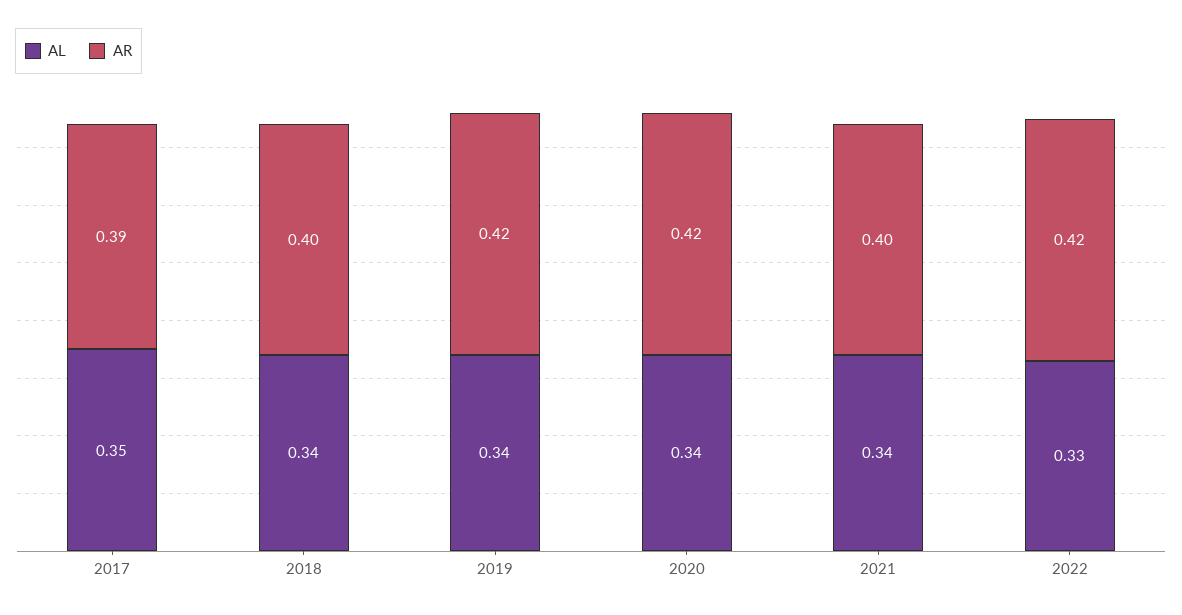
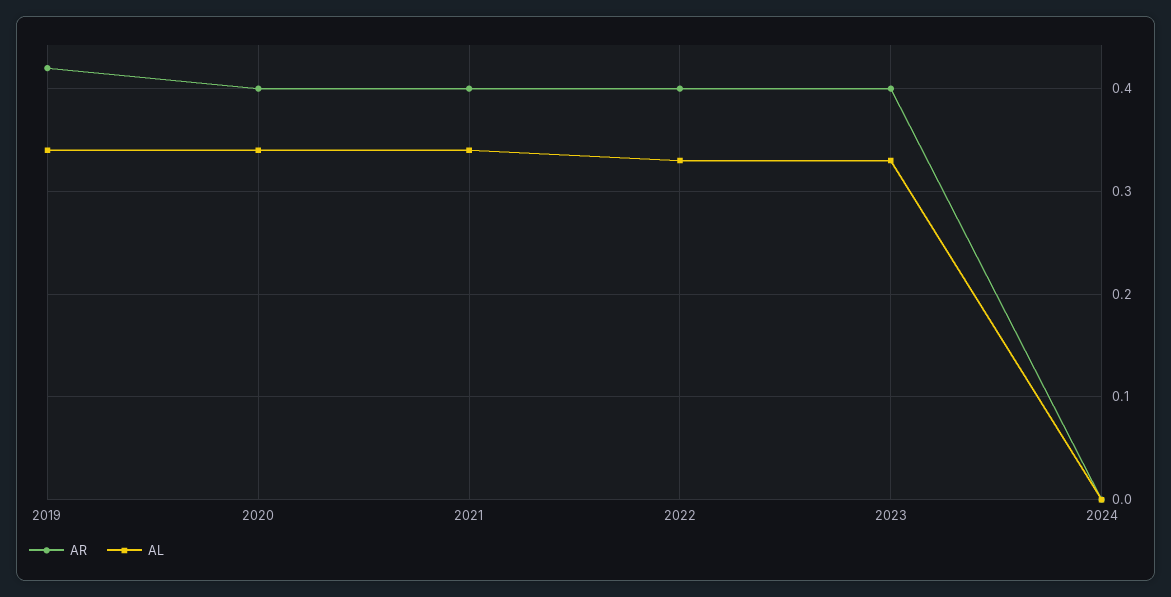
AL, 2017: 0.35 -> none
AR, 2017: 0.39 -> none
AL, 2018: 0.34 -> none
AR, 2018: 0.4 -> none
AR, 2020: 0.42 -> 0.4
AR, 2022: 0.42 -> 0.4
AR, 2023: none -> 0.4
AL, 2023: none -> 0.33
AR, 2024: none -> 0
AL, 2024: none -> 0

